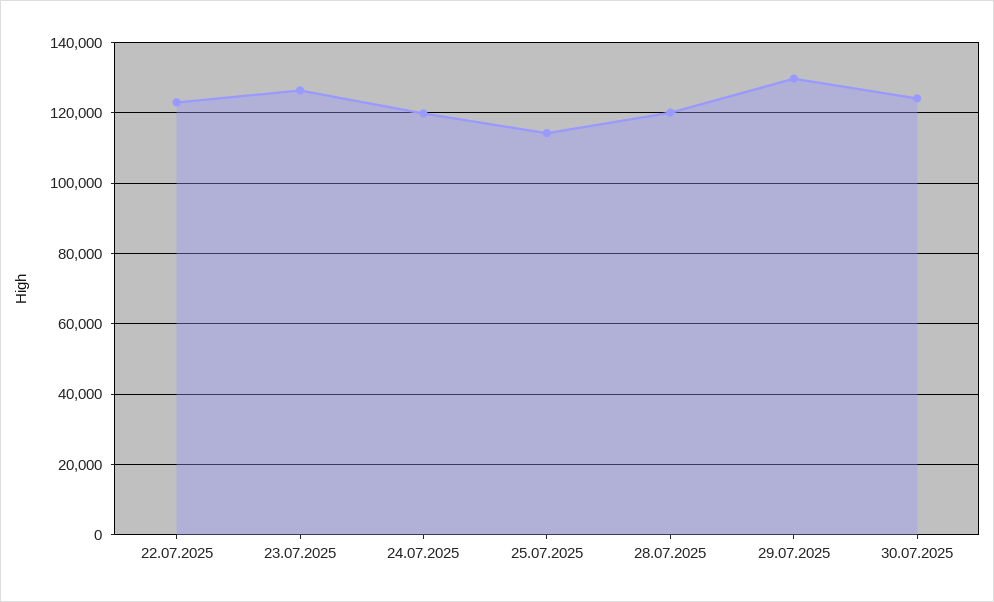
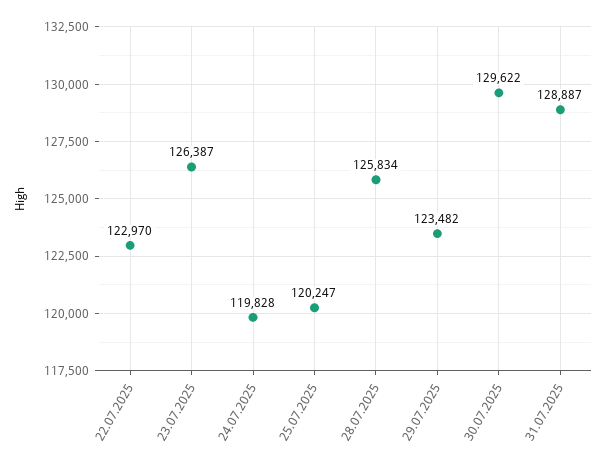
25.07.2025: 114000 -> 120247
28.07.2025: 120000 -> 125834
29.07.2025: 130000 -> 123482
30.07.2025: 124000 -> 129622
31.07.2025: none -> 128887

